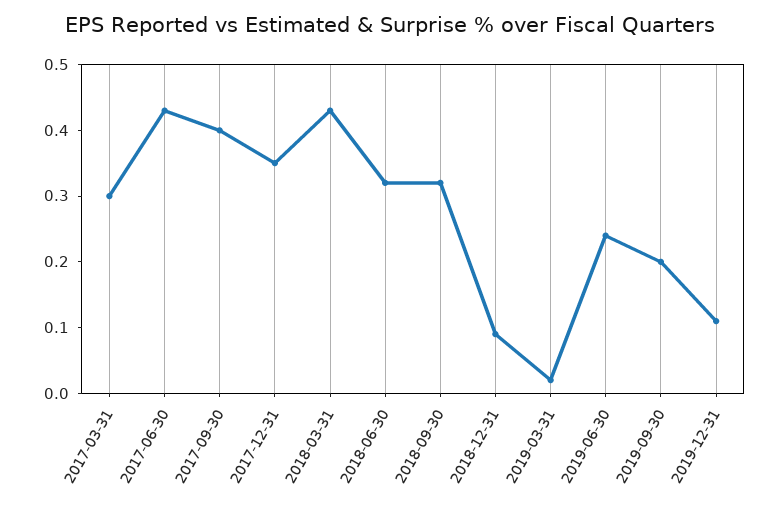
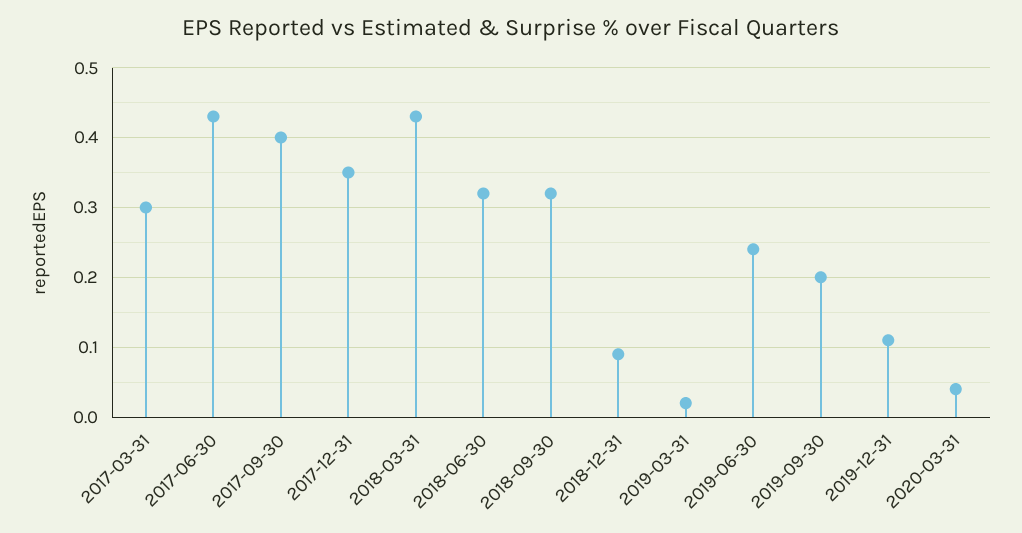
2020-03-31: none -> 0.04

